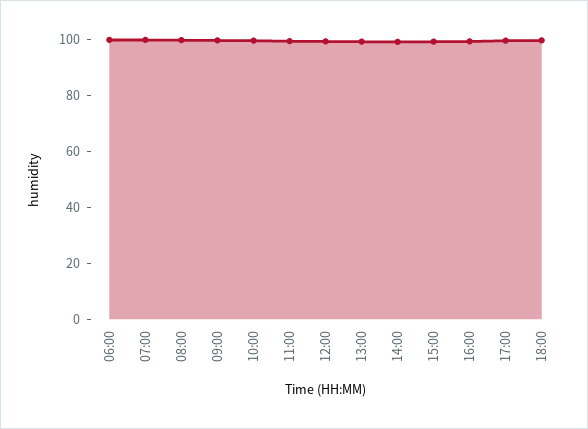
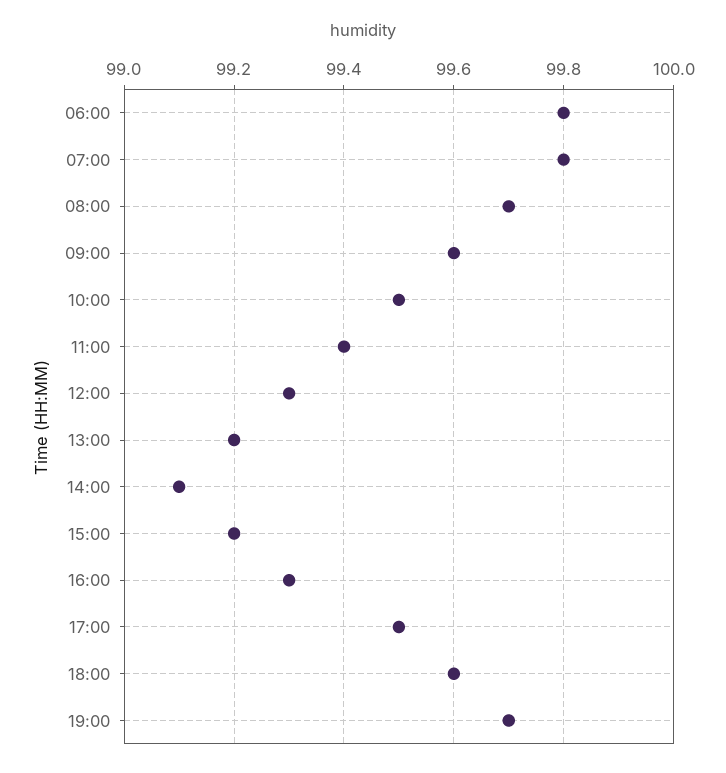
19:00: none -> 99.7

